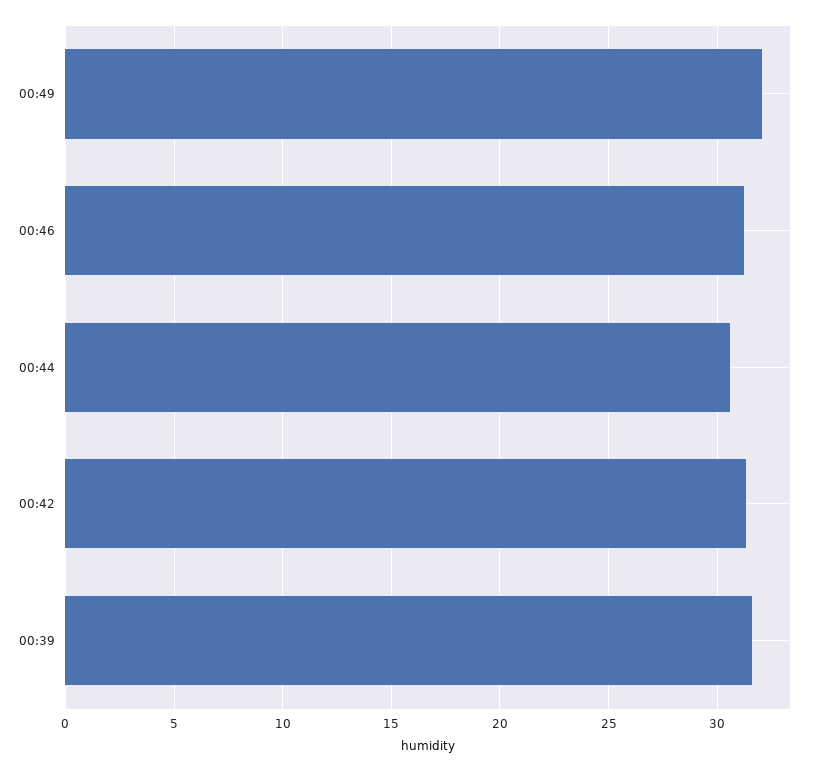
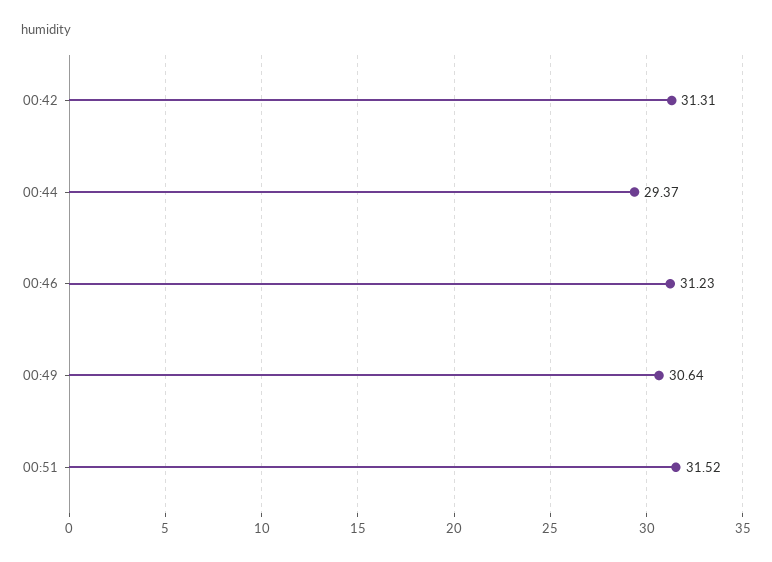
00:49: 32 -> 30.64
00:44: 30.5 -> 29.37
00:39: 31.5 -> none
00:51: none -> 31.52

